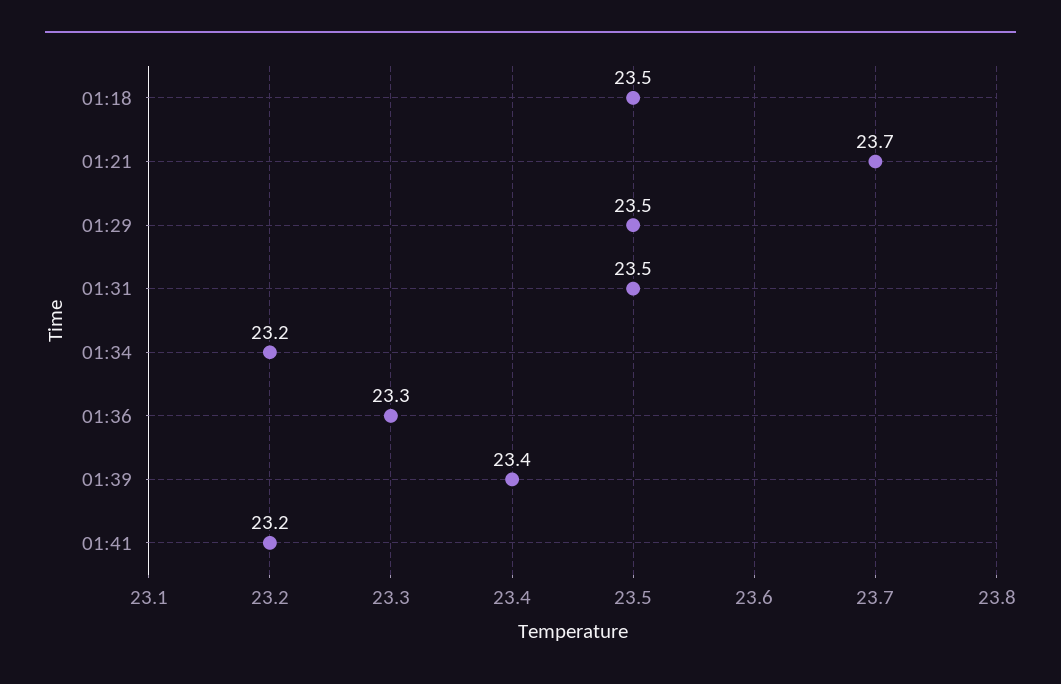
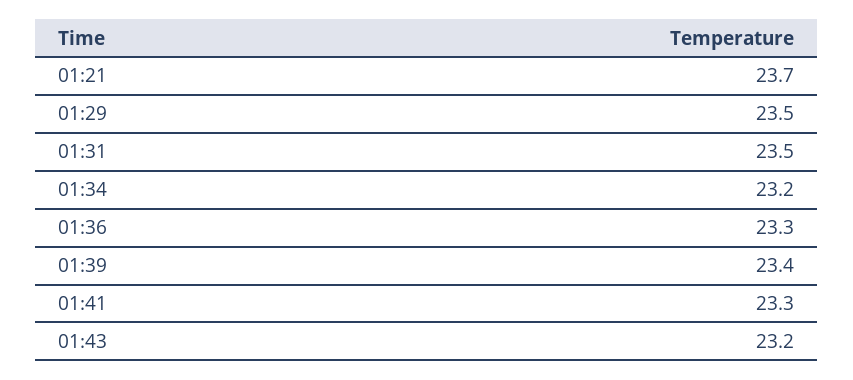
01:18: 23.5 -> none
01:41: 23.2 -> 23.3
01:43: none -> 23.2

